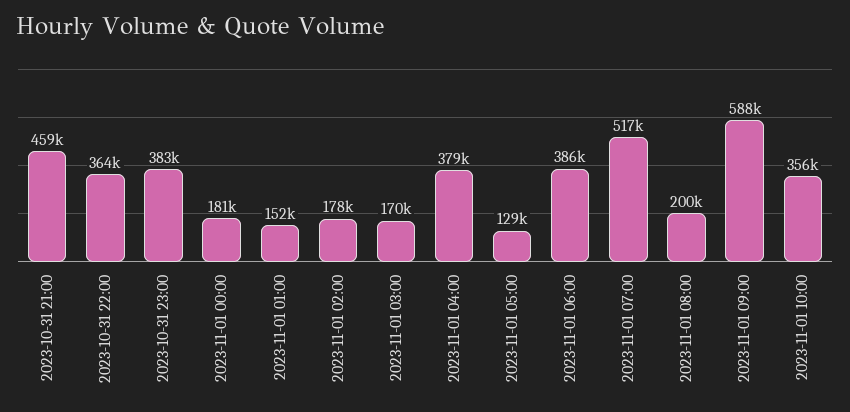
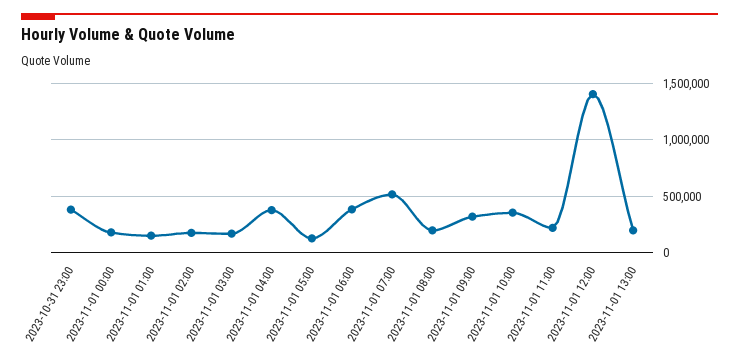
2023-10-31 21:00: 459000 -> none
2023-10-31 22:00: 364000 -> none
2023-11-01 09:00: 588000 -> 300000
2023-11-01 11:00: none -> 200000
2023-11-01 12:00: none -> 1400000
2023-11-01 13:00: none -> 200000

